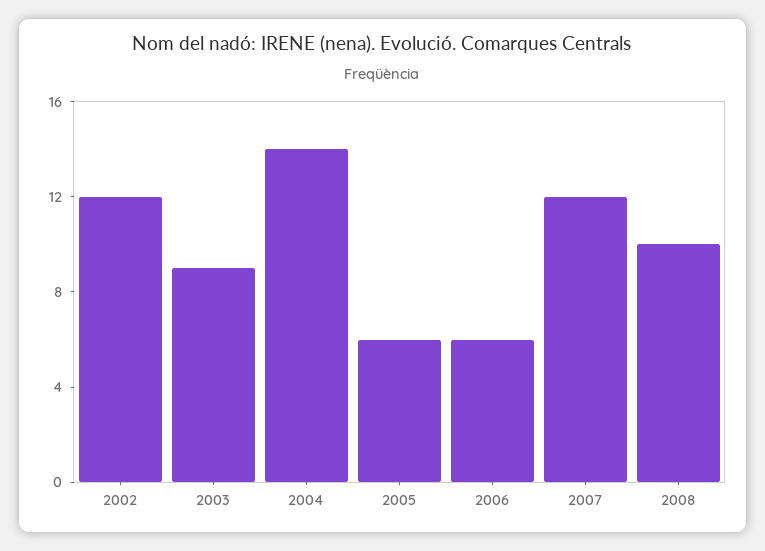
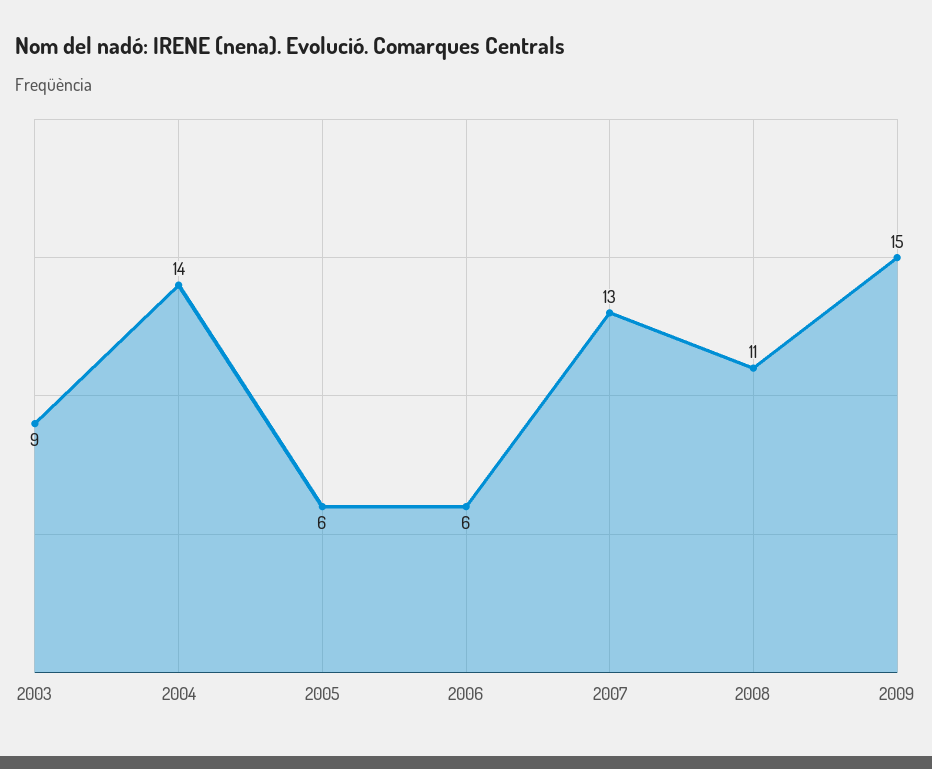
2002: 12 -> none
2007: 12 -> 13
2008: 10 -> 11
2009: none -> 15

